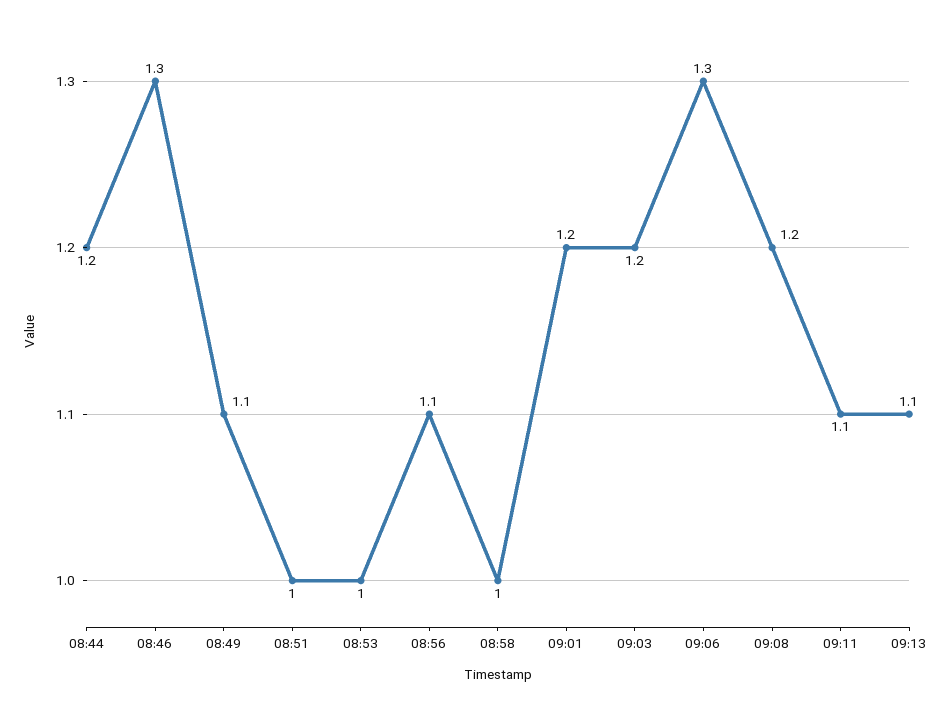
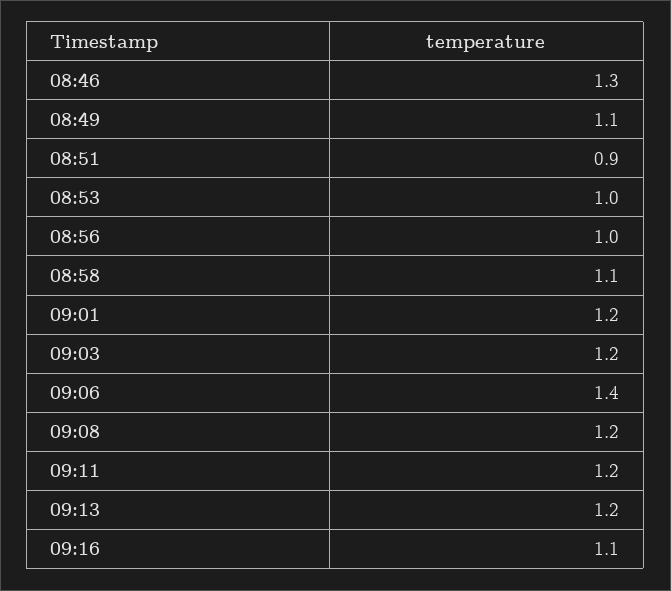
08:44: 1.2 -> none
08:51: 1 -> 0.9
08:56: 1.1 -> 1
08:58: 1 -> 1.1
09:06: 1.3 -> 1.4
09:11: 1.1 -> 1.2
09:13: 1.1 -> 1.2
09:16: none -> 1.1

